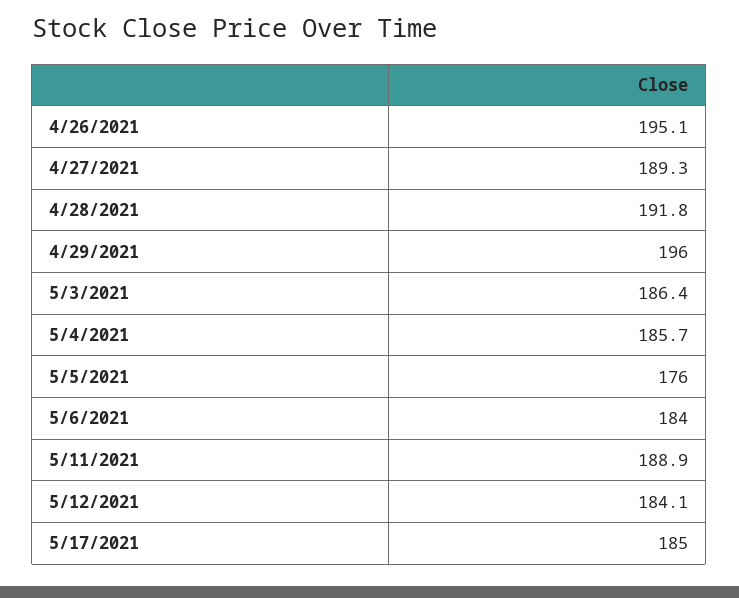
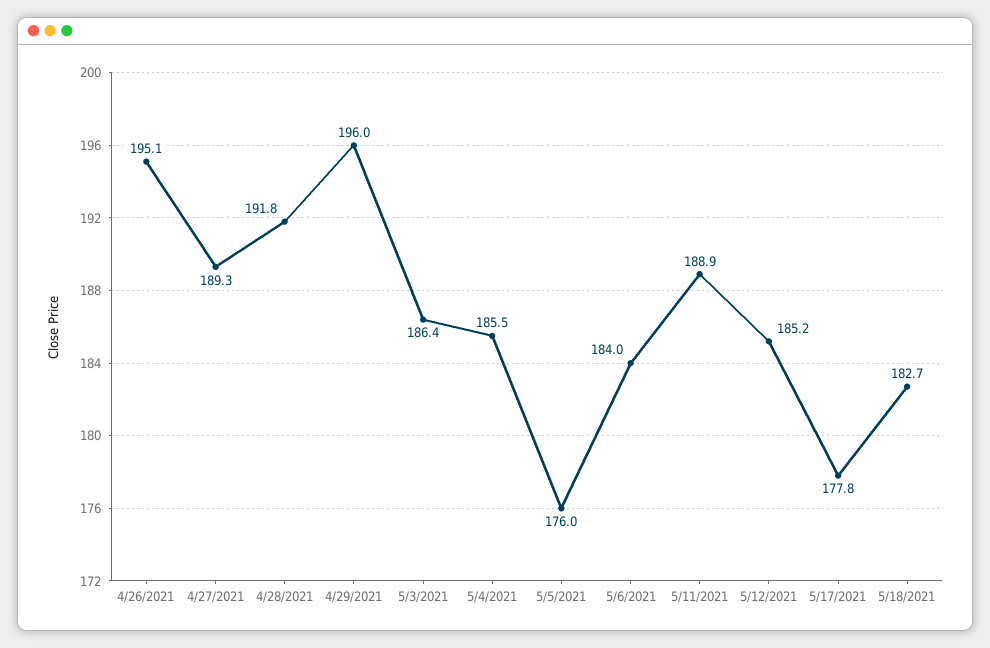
5/4/2021: 185.7 -> 185.5
5/12/2021: 184.1 -> 185.2
5/17/2021: 185 -> 177.8
5/18/2021: none -> 182.7

